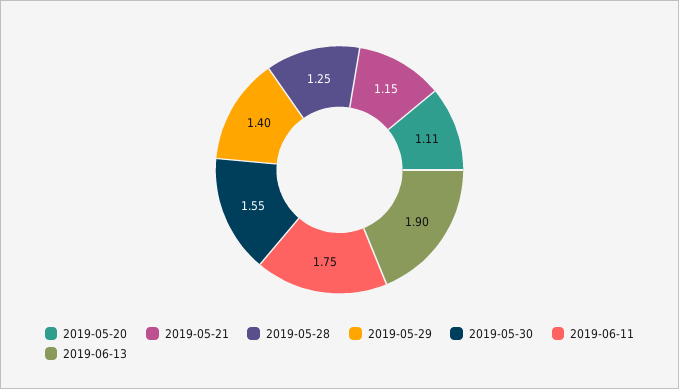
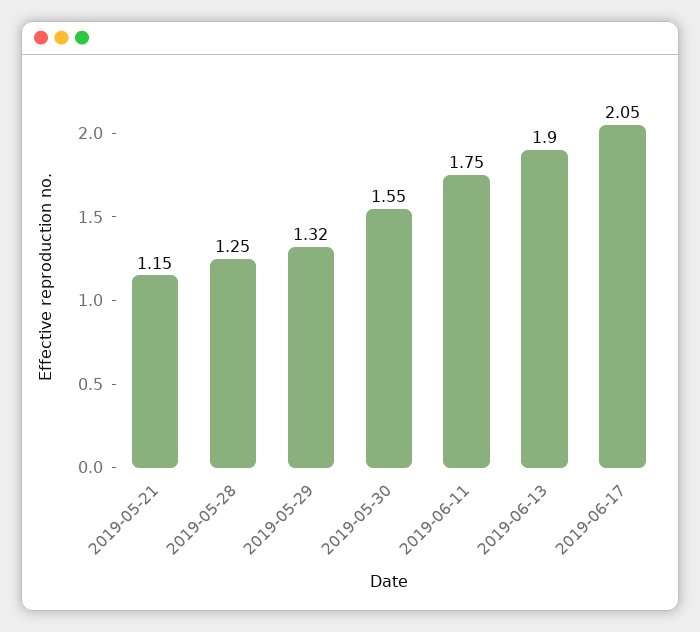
2019-05-20: 1.11 -> none
2019-05-29: 1.4 -> 1.32
2019-06-17: none -> 2.05

